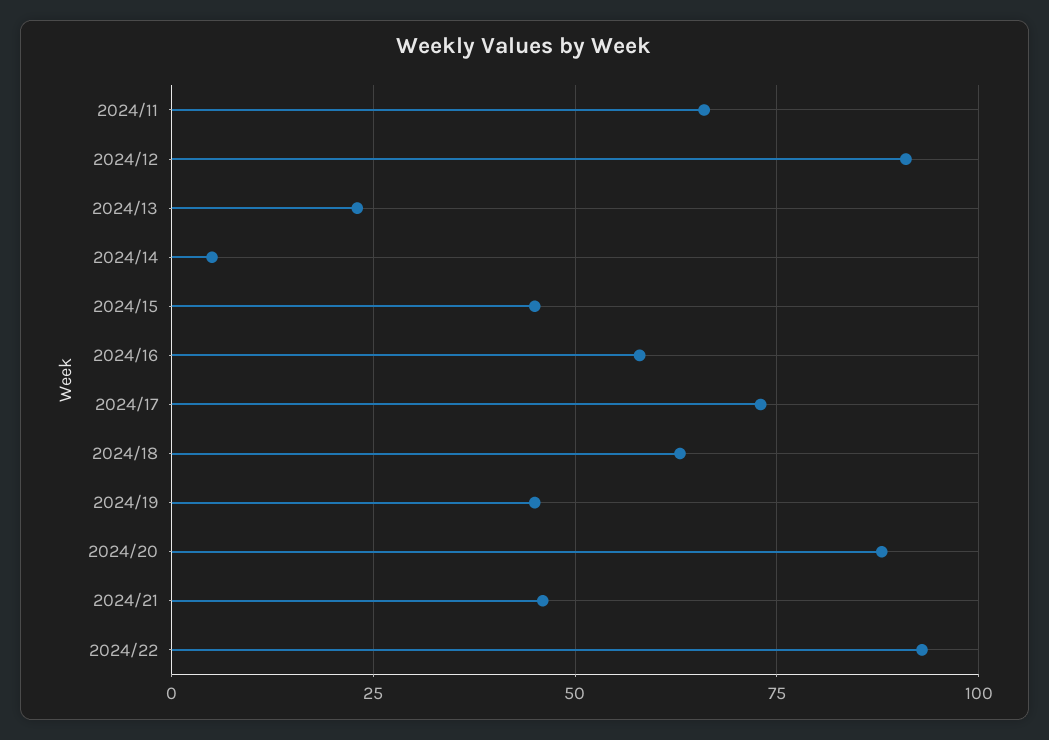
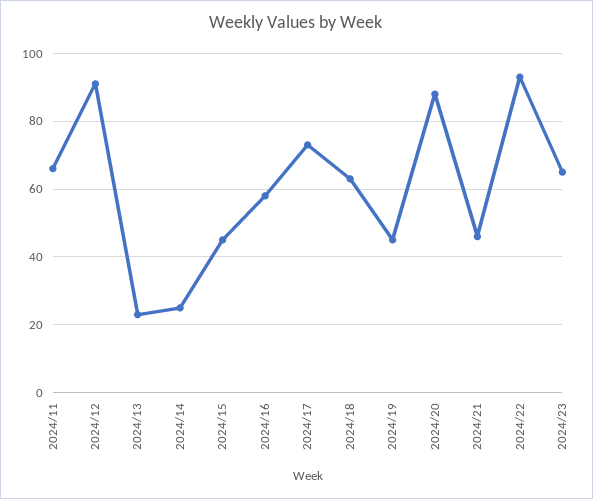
2024/14: 5 -> 25
2024/23: none -> 65

